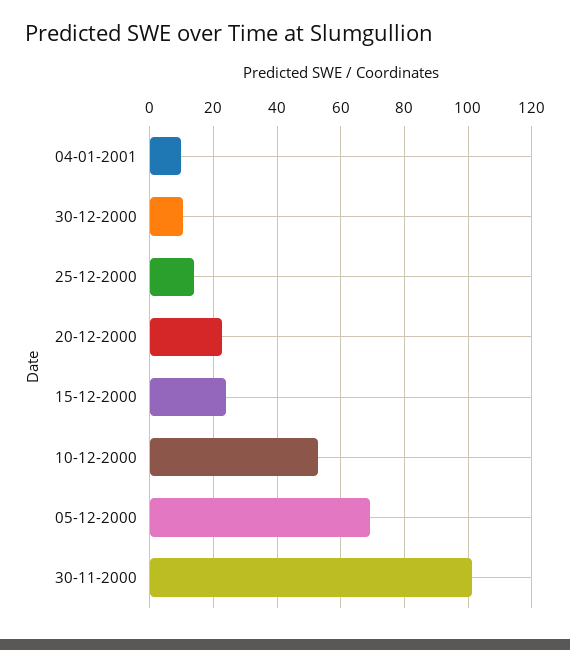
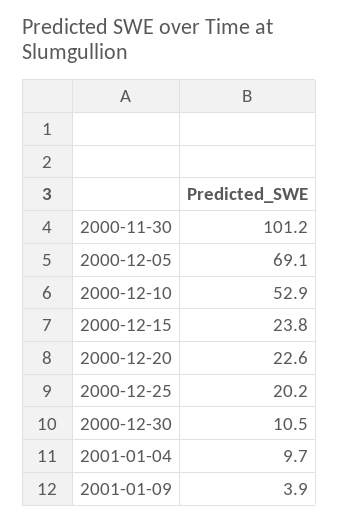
25-12-2000: 14 -> 20.2
2001-01-09: none -> 3.9

